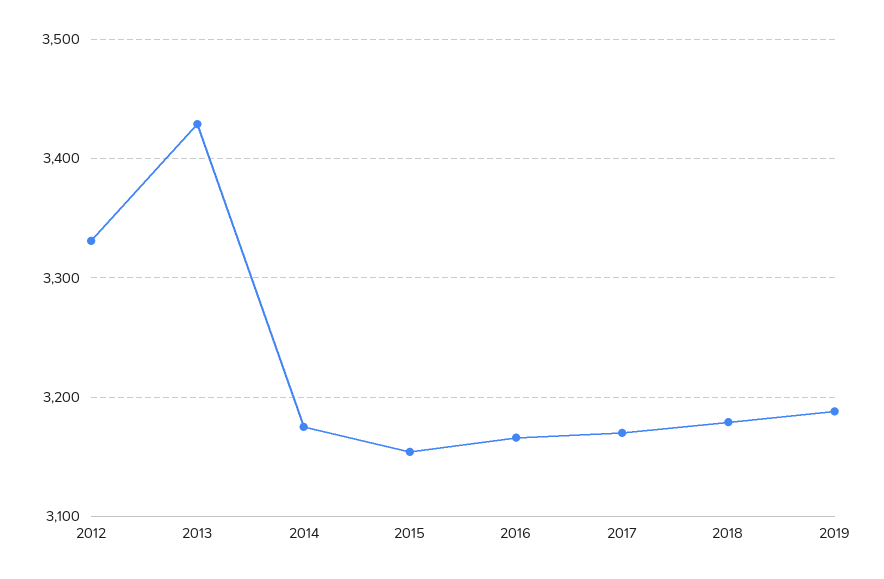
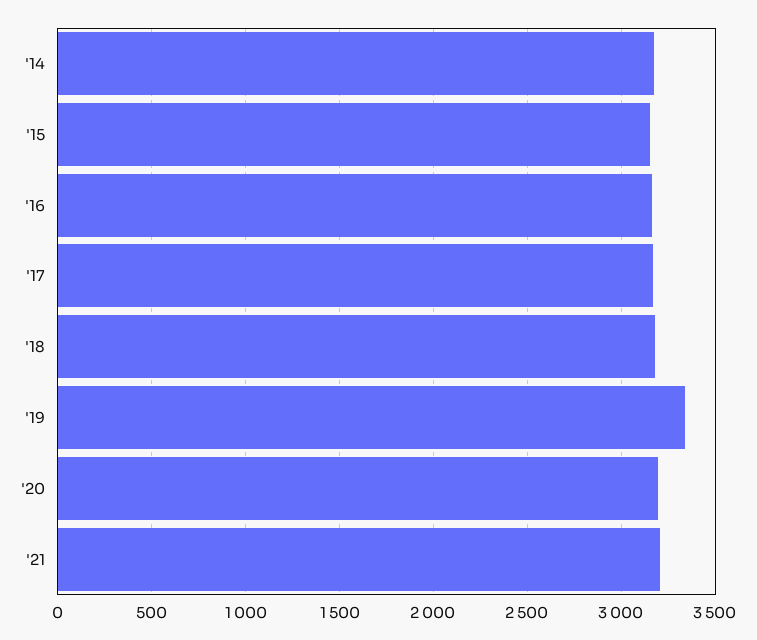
2012: 3330 -> none
2013: 3430 -> none
2019: 3190 -> 3350
'20: none -> 3200
'21: none -> 3200

